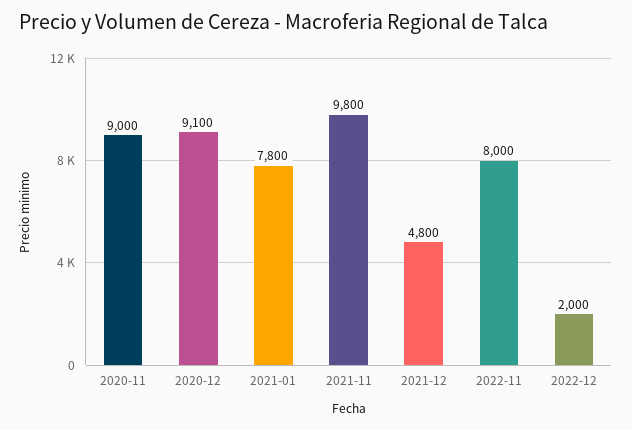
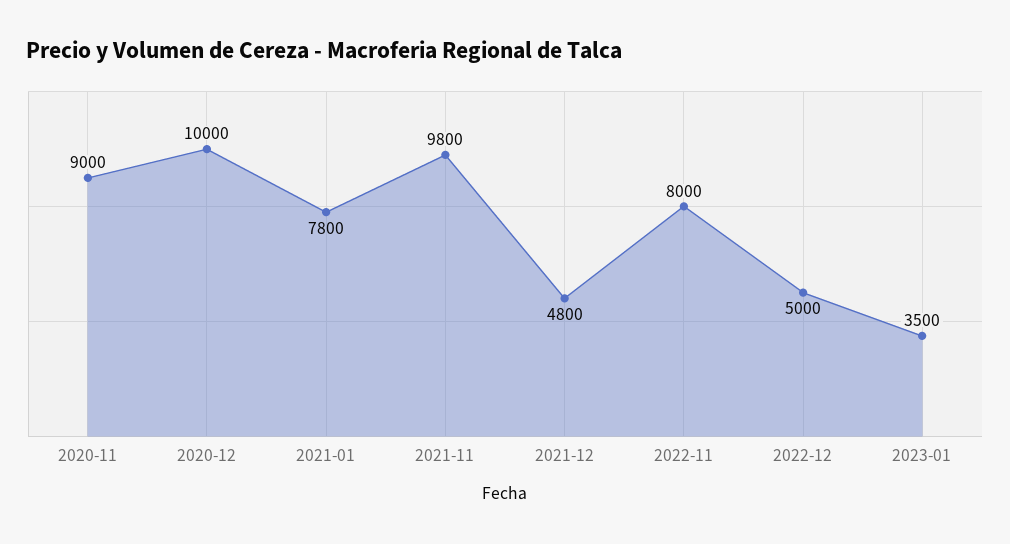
2020-12: 9100 -> 10000
2022-12: 2000 -> 5000
2023-01: none -> 3500

